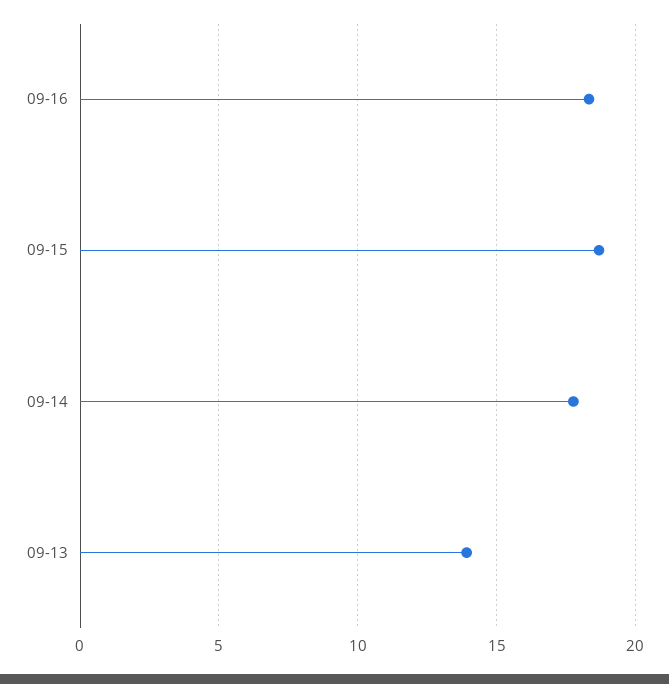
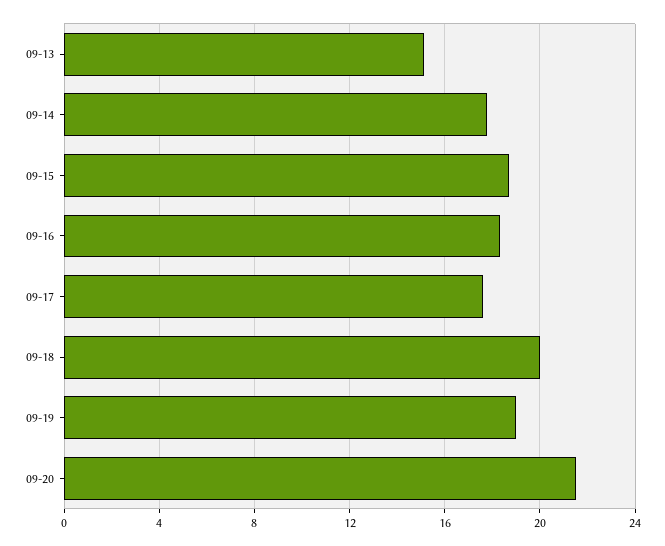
09-13: 14 -> 15
09-17: none -> 17.5
09-18: none -> 20
09-19: none -> 19
09-20: none -> 21.5

